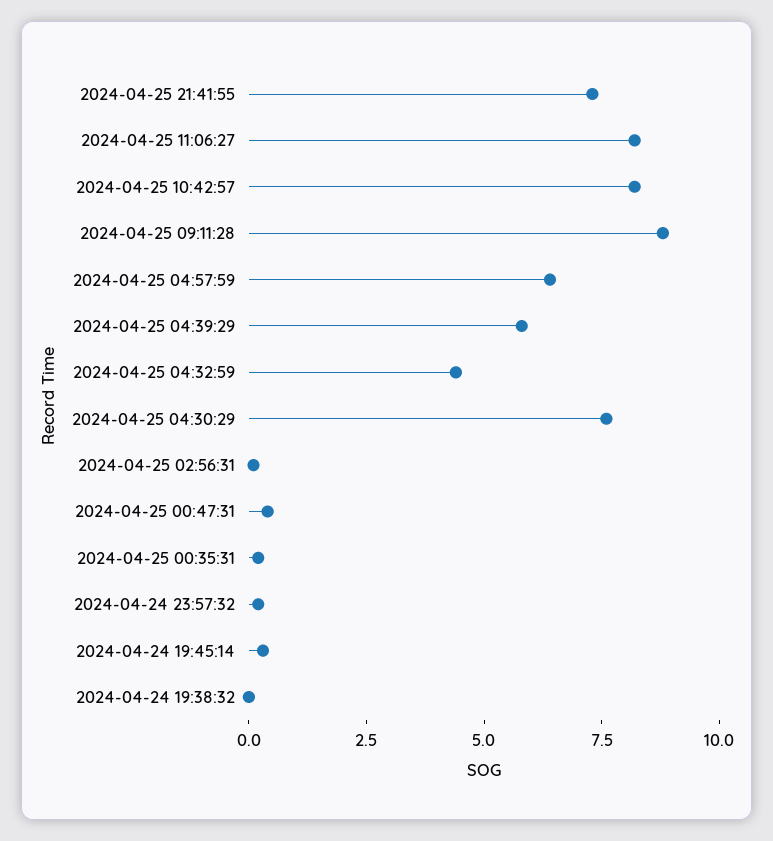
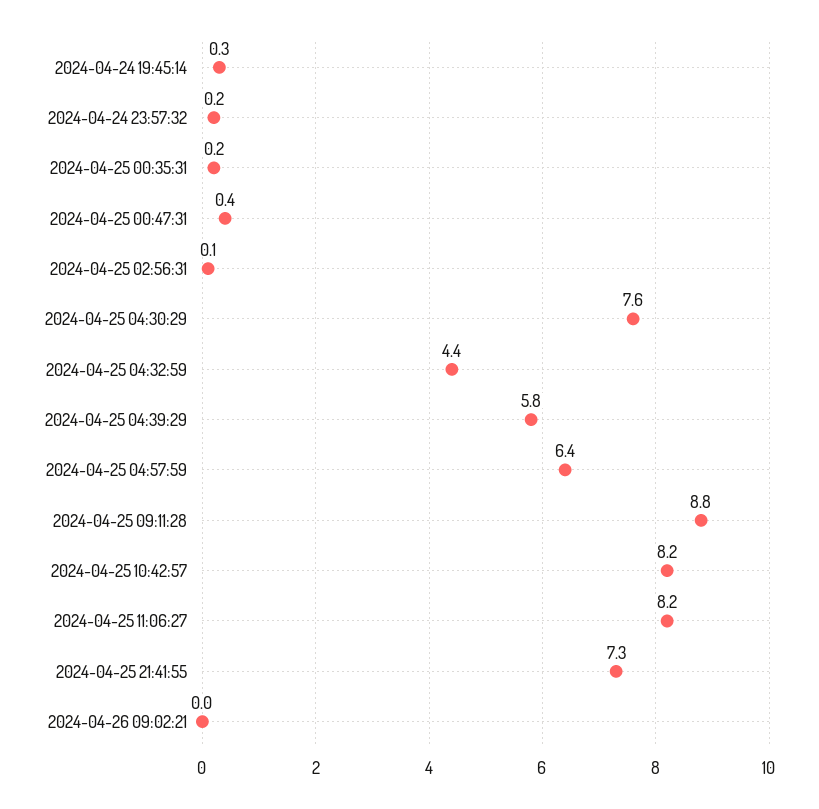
2024-04-24 19:38:32: 0 -> none
2024-04-26 09:02:21: none -> 0

